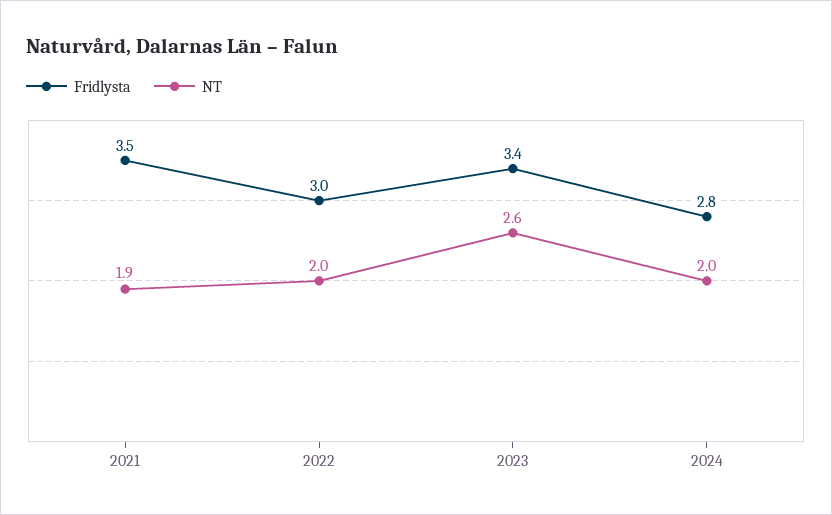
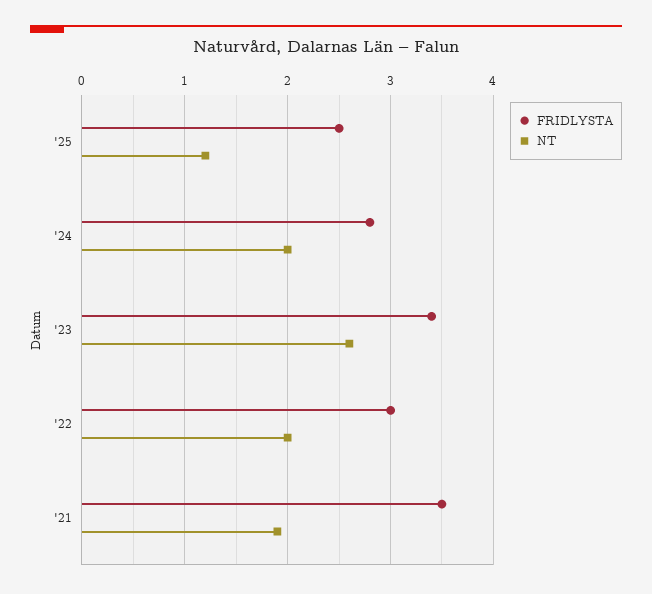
Fridlysta, '25: none -> 2.5
NT, '25: none -> 1.2

